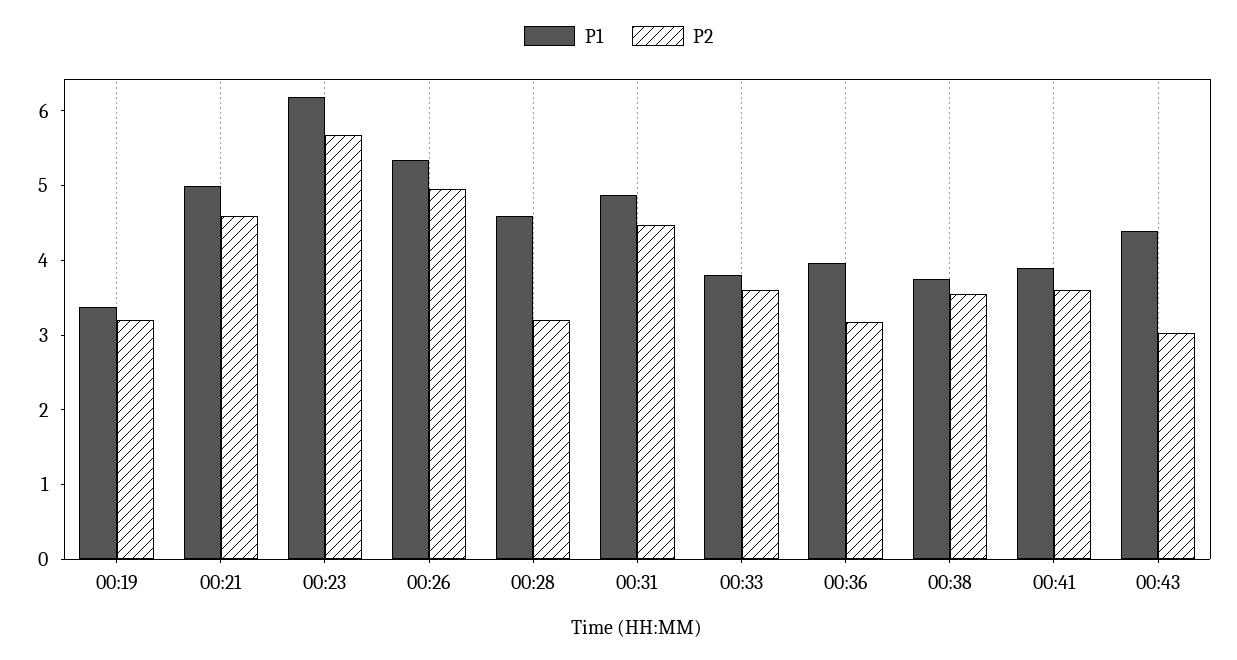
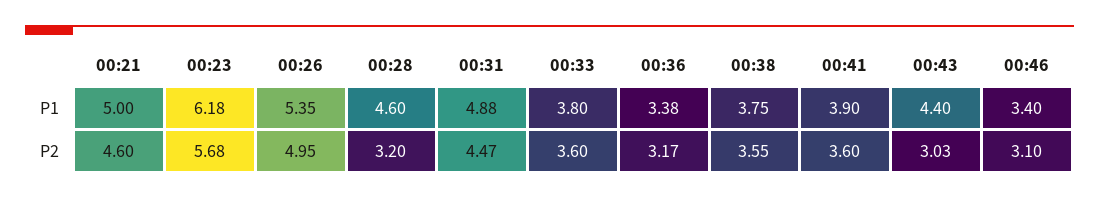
P1, 00:19: 3.4 -> none
P2, 00:19: 3.2 -> none
P1, 00:36: 4 -> 3.38
P1, 00:46: none -> 3.4
P2, 00:46: none -> 3.1

